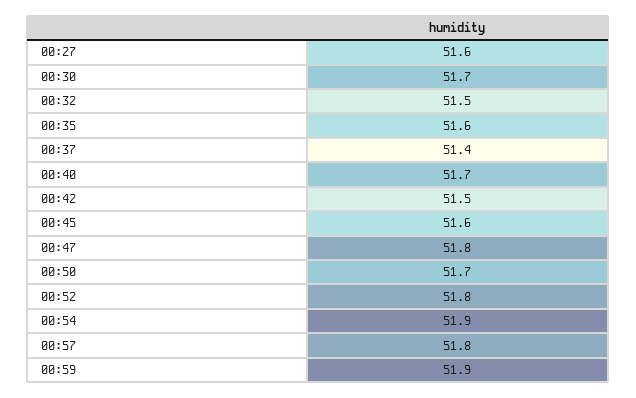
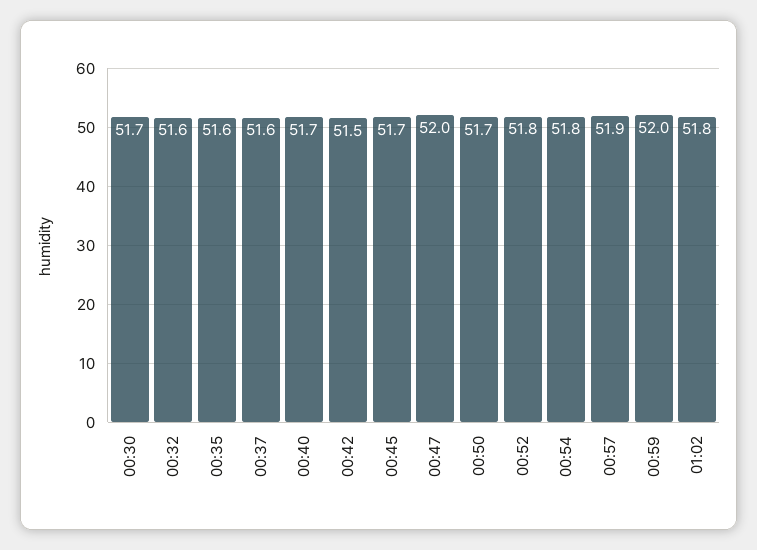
00:27: 51.6 -> none
00:32: 51.5 -> 51.6
00:37: 51.4 -> 51.6
00:45: 51.6 -> 51.7
00:47: 51.8 -> 52
00:54: 51.9 -> 51.8
00:57: 51.8 -> 51.9
00:59: 51.9 -> 52
01:02: none -> 51.8

